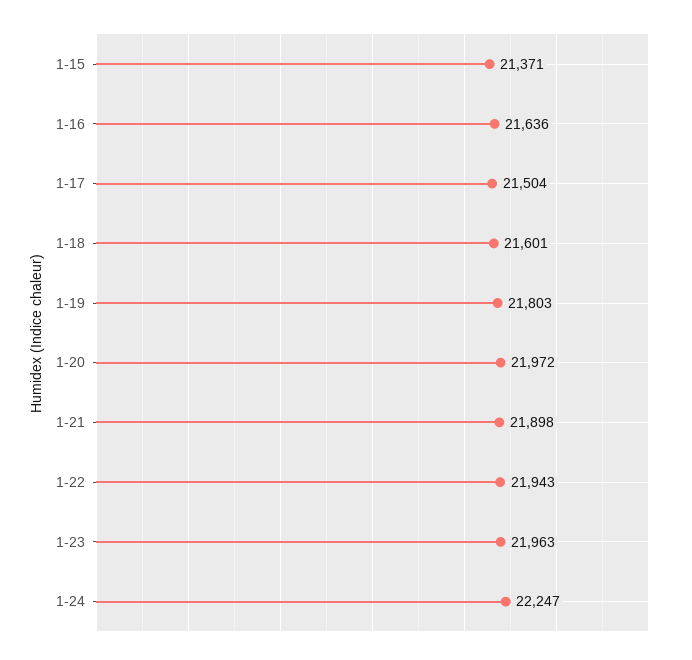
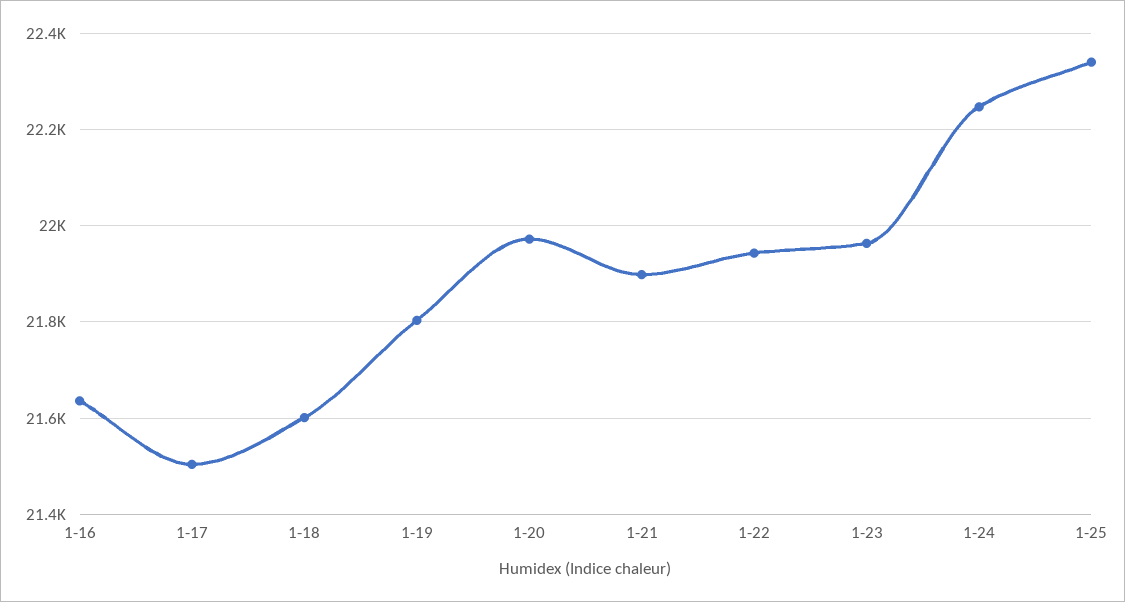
1-15: 21371 -> none
1-25: none -> 22340

